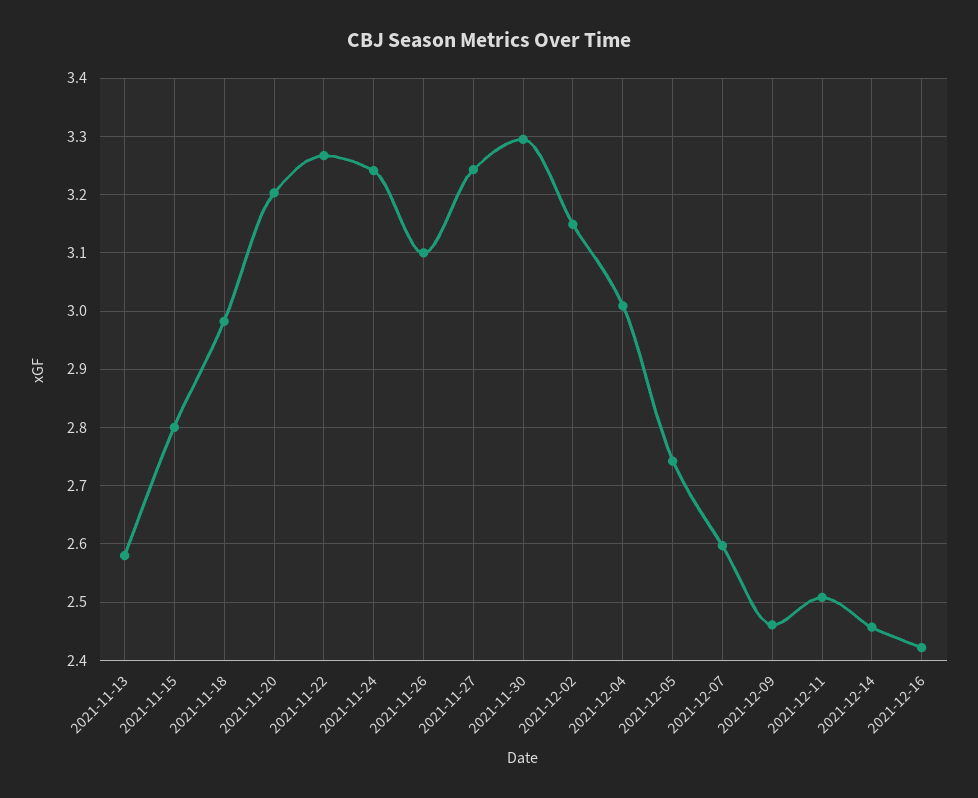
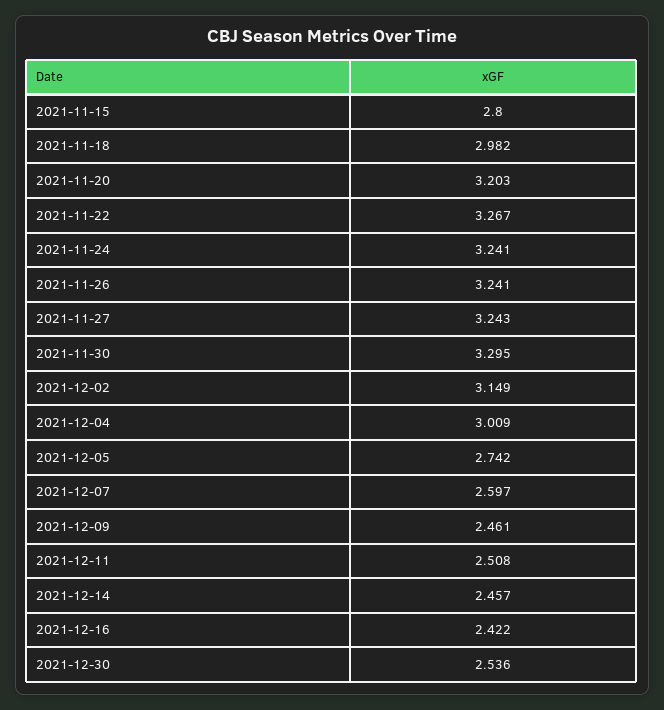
2021-11-13: 2.58 -> none
2021-11-26: 3.1 -> 3.241
2021-12-30: none -> 2.536

